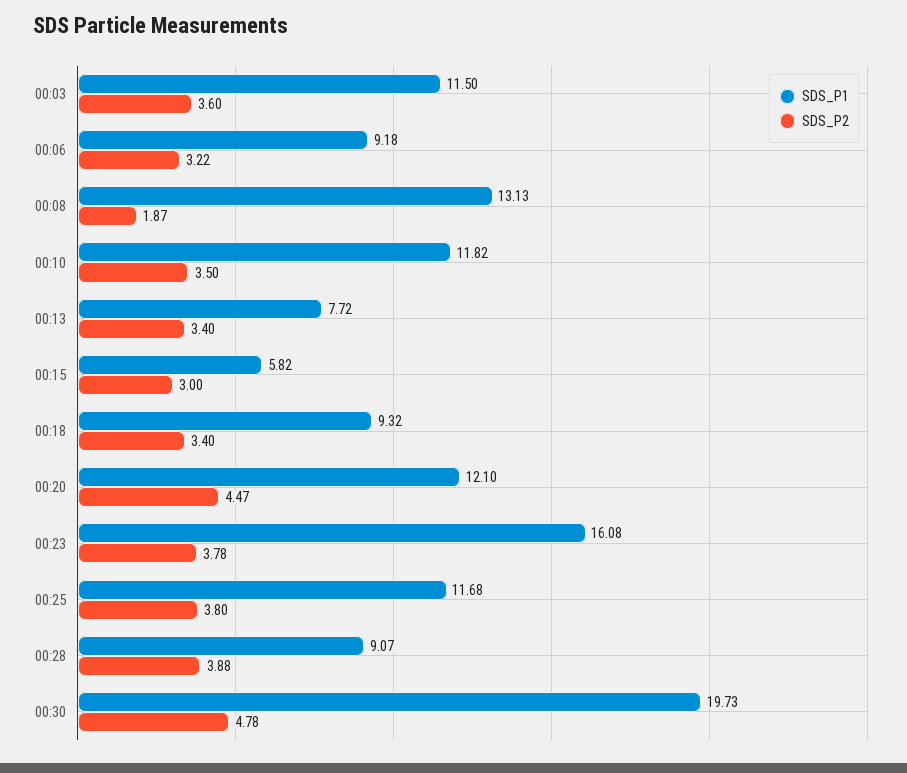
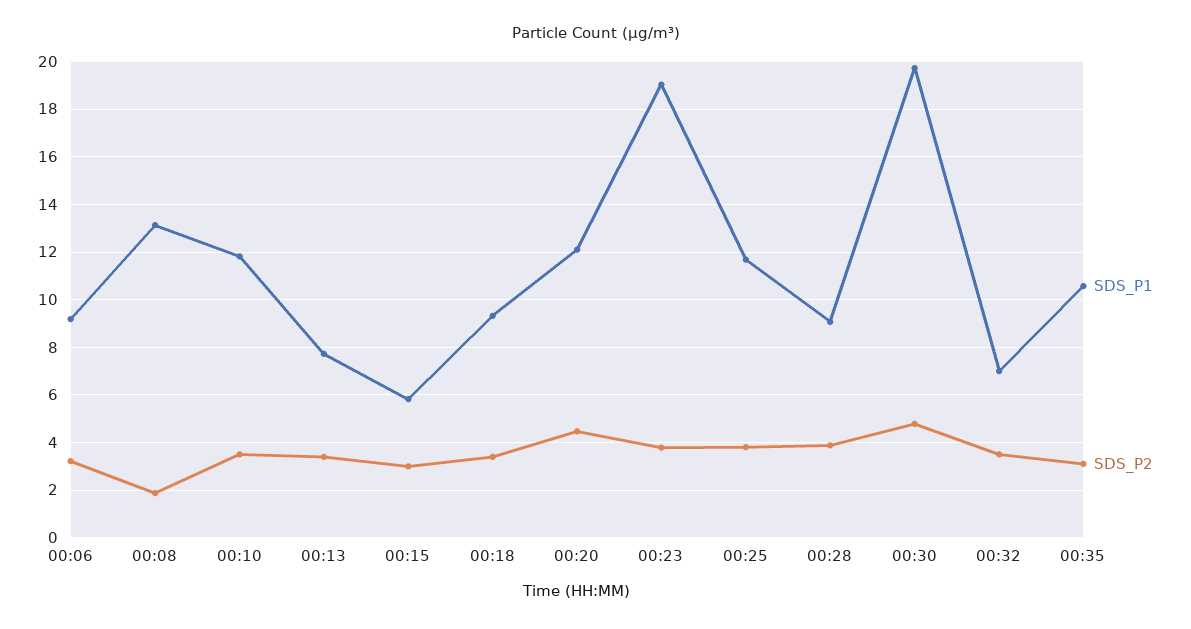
SDS_P1, 00:03: 11.5 -> none
SDS_P2, 00:03: 3.6 -> none
SDS_P1, 00:23: 16.08 -> 19
SDS_P1, 00:32: none -> 7
SDS_P2, 00:32: none -> 3.5
SDS_P1, 00:35: none -> 10.5
SDS_P2, 00:35: none -> 3

